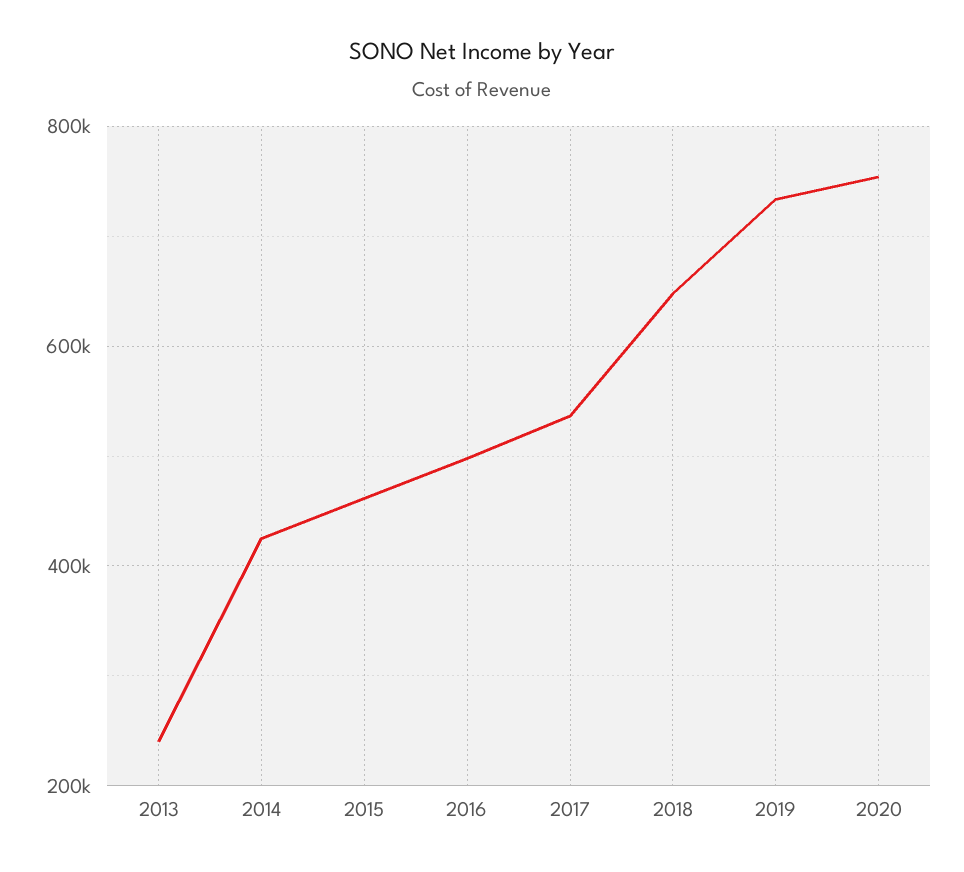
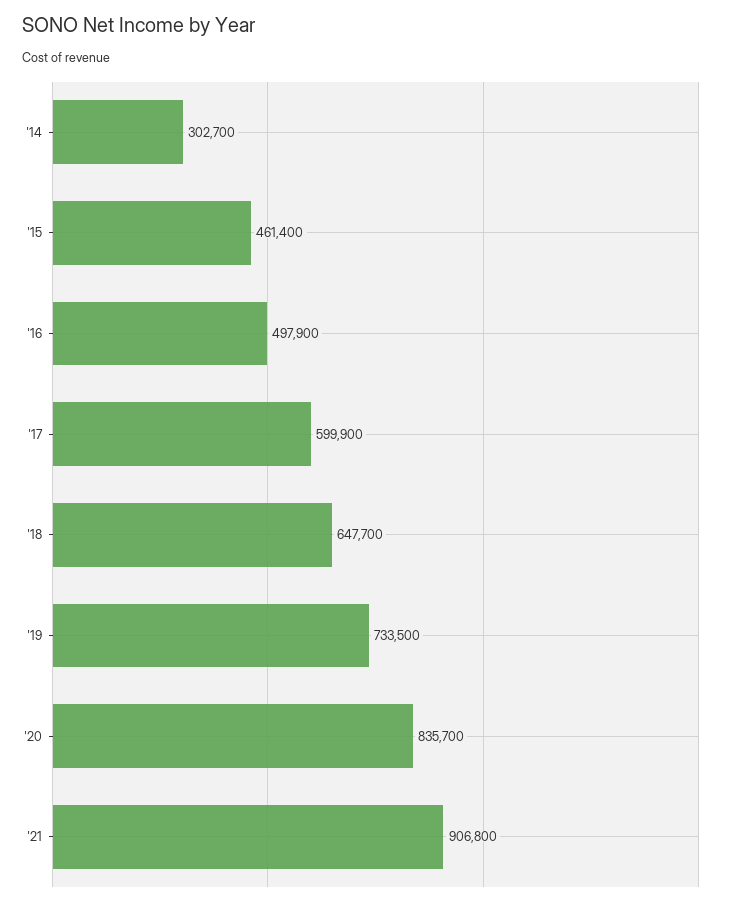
2013: 240000 -> none
2014: 420000 -> 302700
2017: 540000 -> 599900
2020: 760000 -> 835700
'21: none -> 906800

